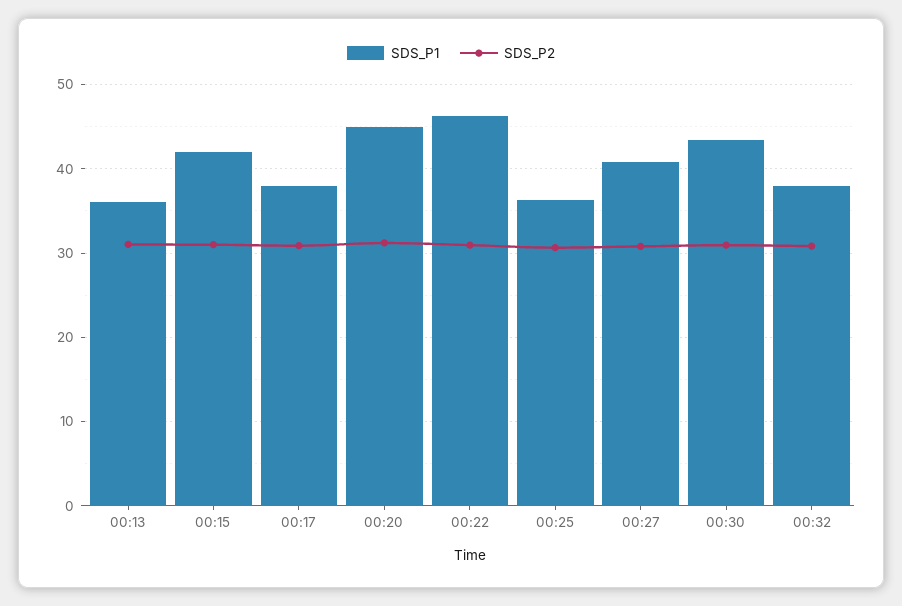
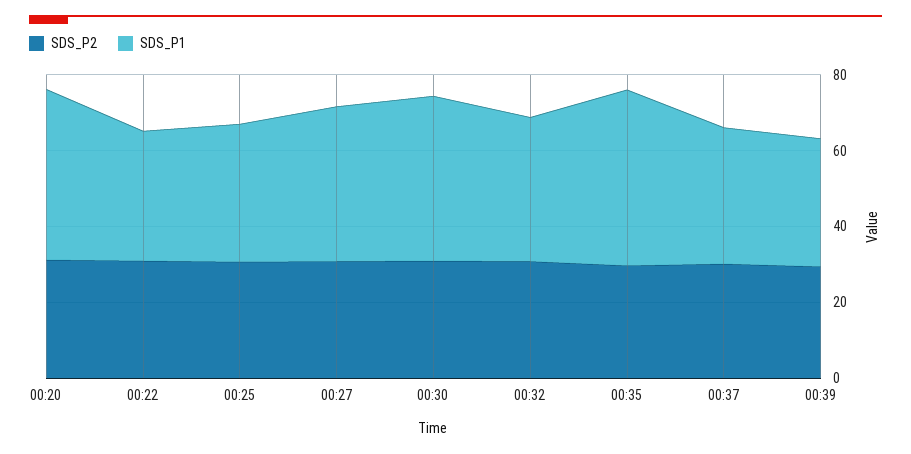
SDS_P1, 00:13: 36 -> none
SDS_P2, 00:13: 31 -> none
SDS_P1, 00:15: 42 -> none
SDS_P2, 00:15: 31 -> none
SDS_P1, 00:17: 38 -> none
SDS_P2, 00:17: 31 -> none
SDS_P1, 00:22: 46 -> 35
SDS_P2, 00:35: none -> 30
SDS_P1, 00:35: none -> 45
SDS_P2, 00:37: none -> 30
SDS_P1, 00:37: none -> 35
SDS_P2, 00:39: none -> 30
SDS_P1, 00:39: none -> 35

